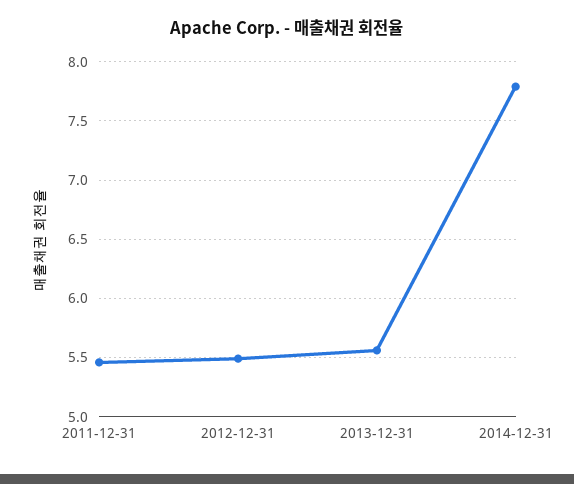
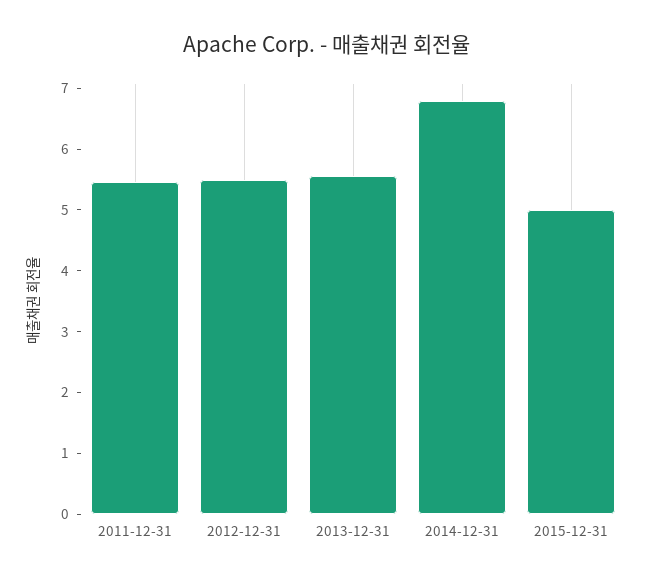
2014-12-31: 7.8 -> 6.8
2015-12-31: none -> 5

